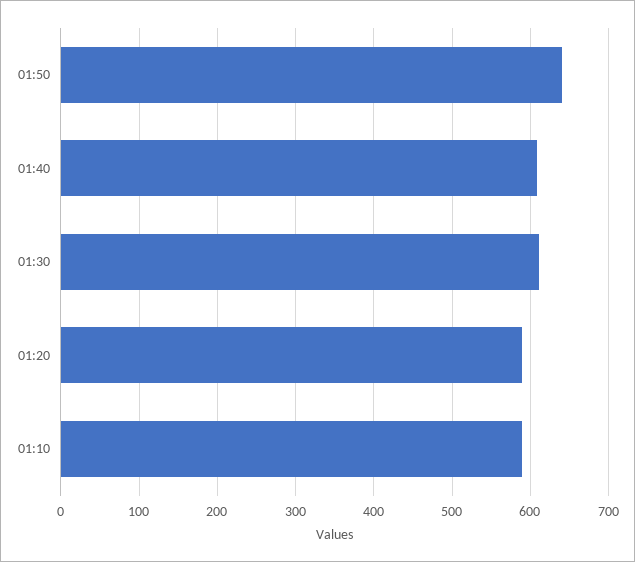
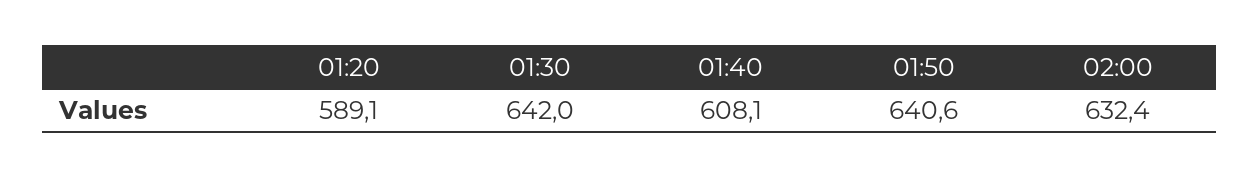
01:30: 610 -> 642
01:10: 590 -> none
02:00: none -> 632.4

